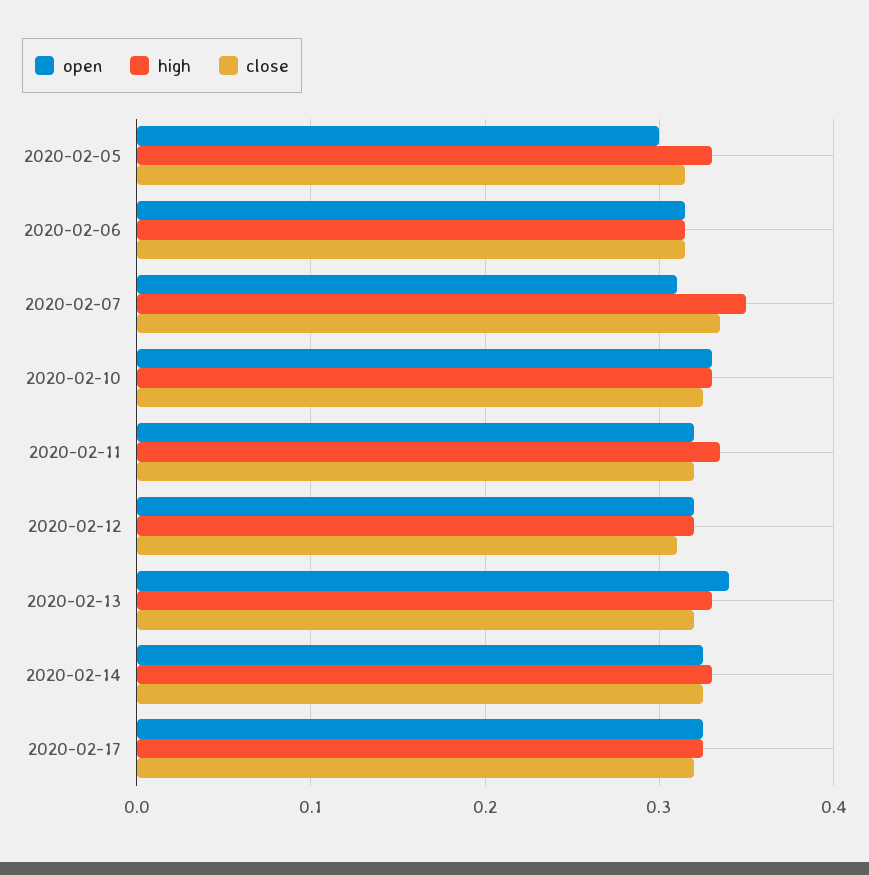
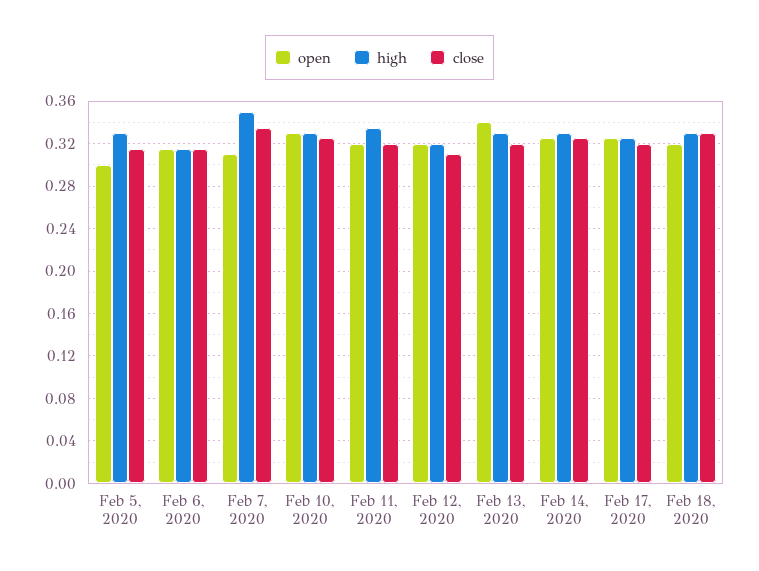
open, Feb 18, 2020: none -> 0.32
high, Feb 18, 2020: none -> 0.33
close, Feb 18, 2020: none -> 0.33

